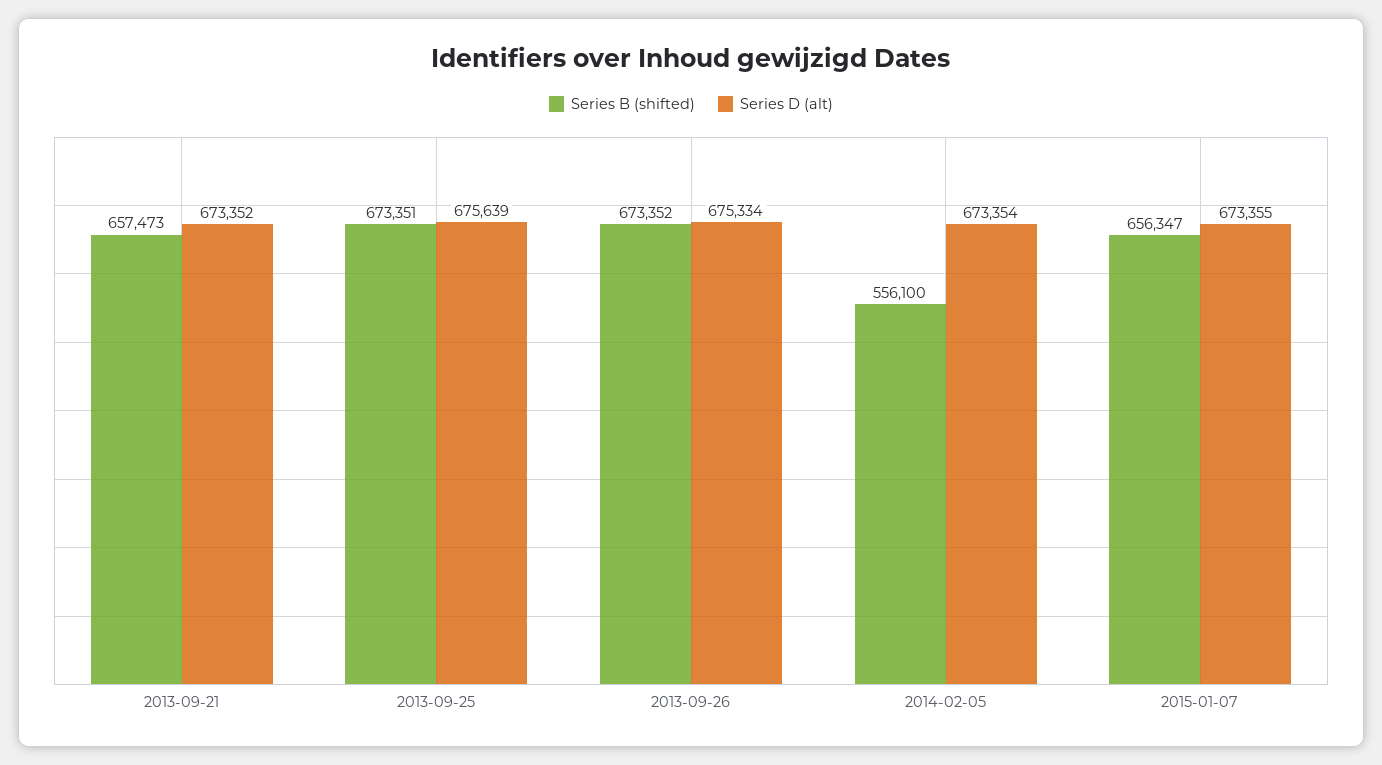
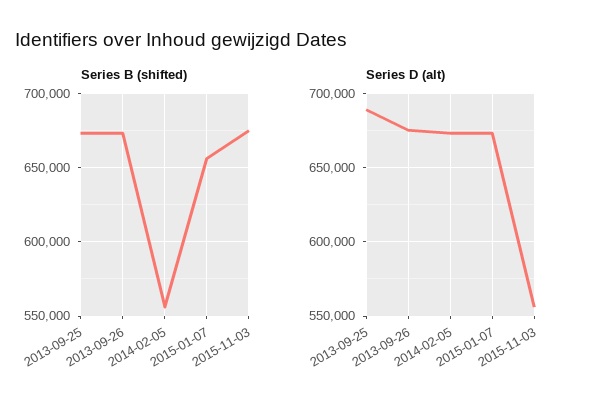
Series B (shifted), 2013-09-21: 657473 -> none
Series D (alt), 2013-09-21: 673352 -> none
Series D (alt), 2013-09-25: 675639 -> 690000
Series B (shifted), 2015-11-03: none -> 675000
Series D (alt), 2015-11-03: none -> 555000

